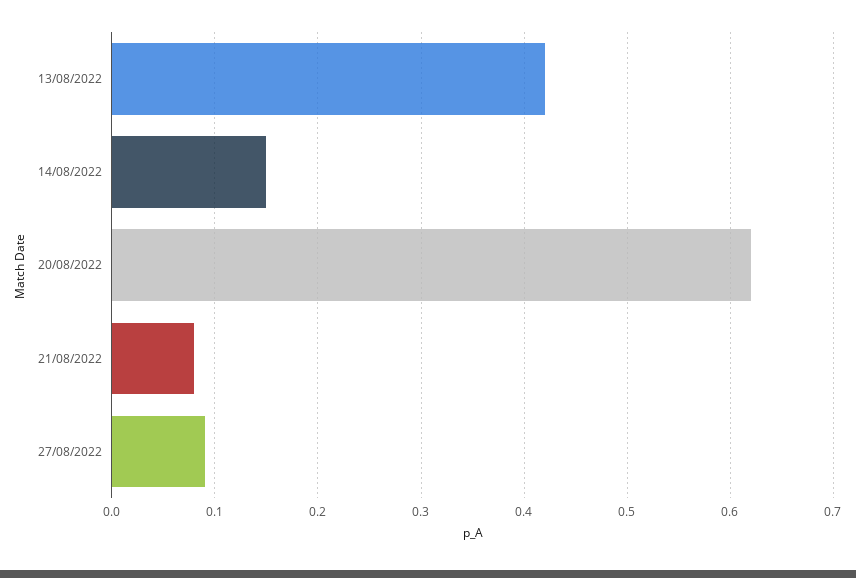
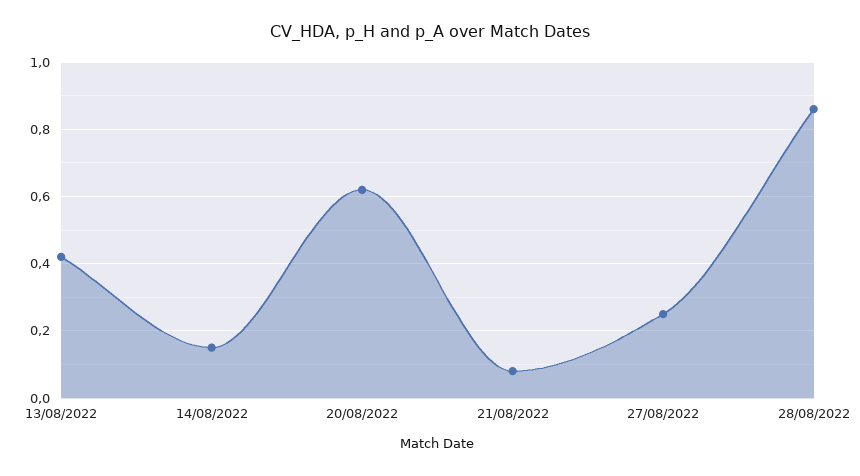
27/08/2022: 0.09 -> 0.25
28/08/2022: none -> 0.85

